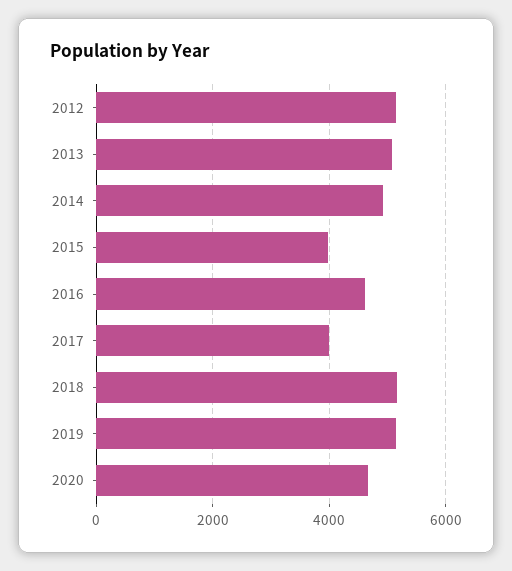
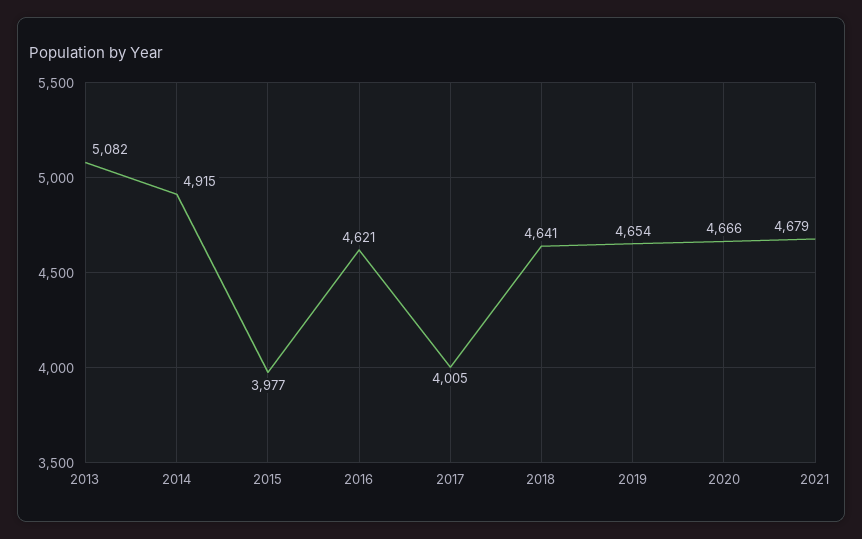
2012: 5200 -> none
2018: 5200 -> 4641
2019: 5200 -> 4654
2021: none -> 4679

